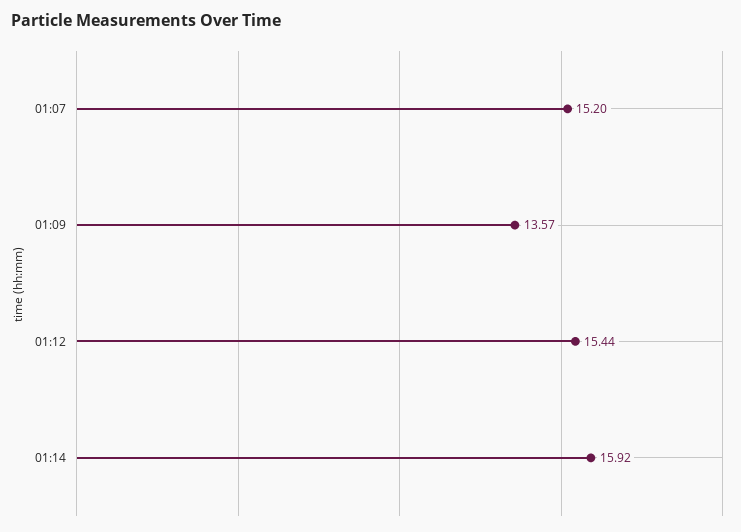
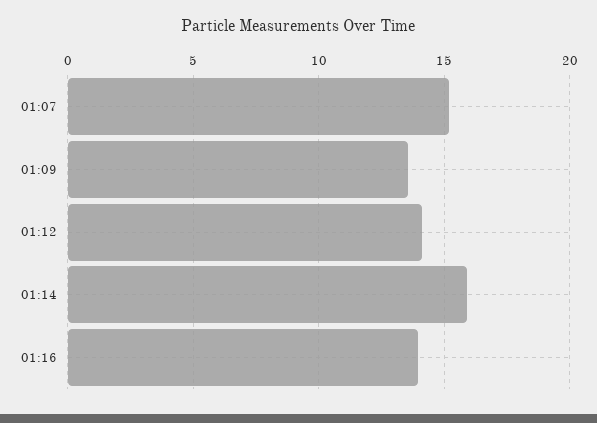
01:12: 15.44 -> 14
01:16: none -> 14

